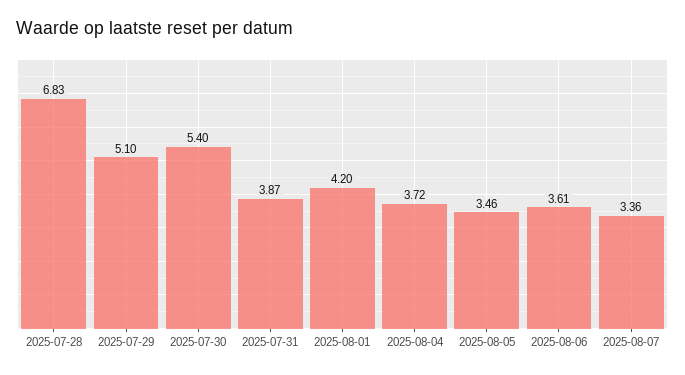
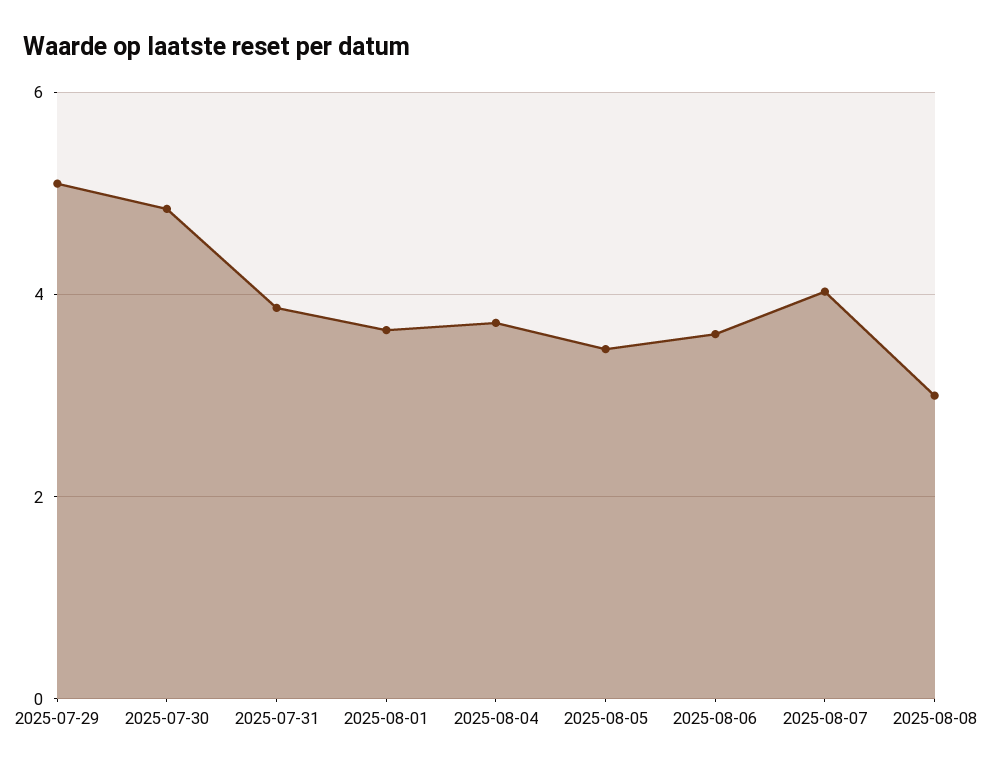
2025-07-28: 6.83 -> none
2025-07-30: 5.4 -> 4.8
2025-08-01: 4.2 -> 3.6
2025-08-07: 3.36 -> 4
2025-08-08: none -> 3

